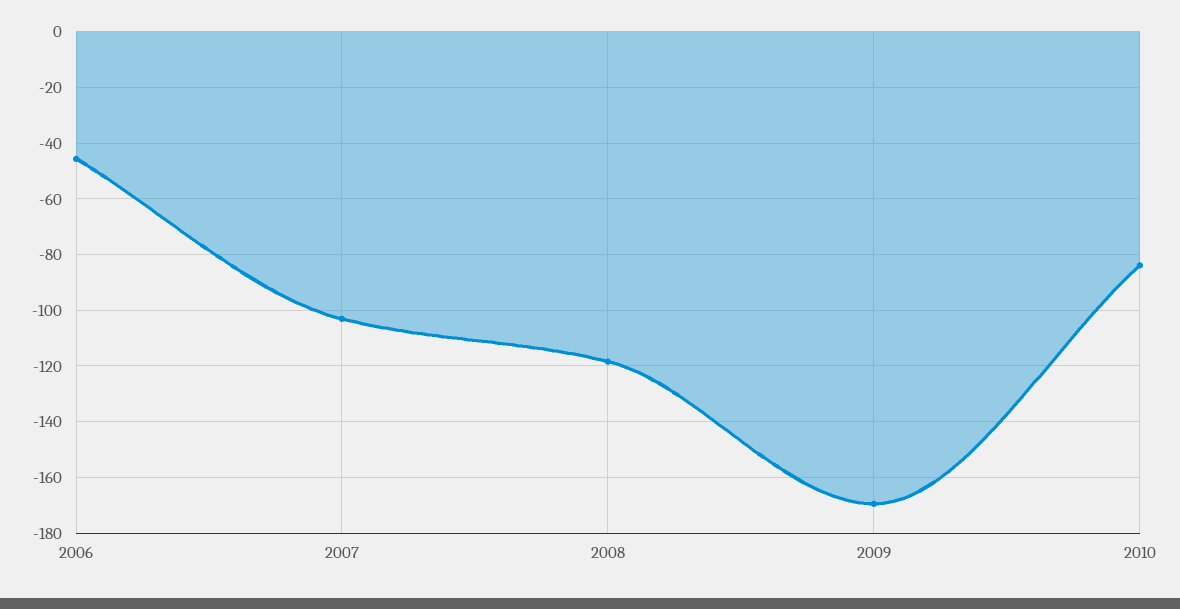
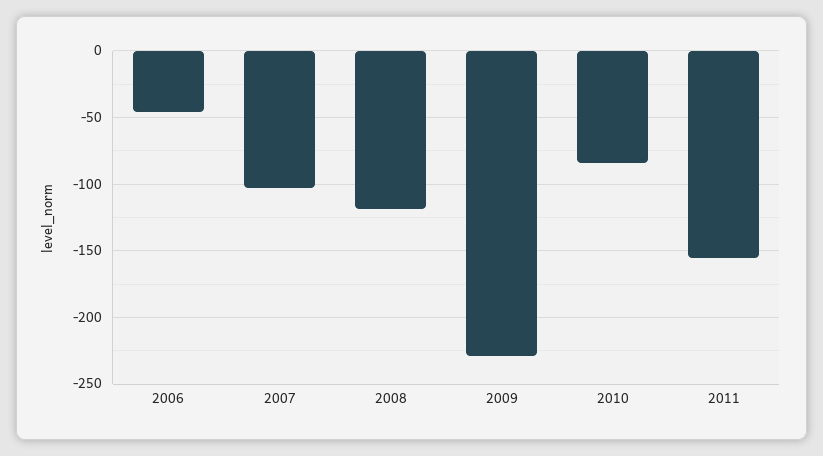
2009: -170 -> -230
2011: none -> -155

